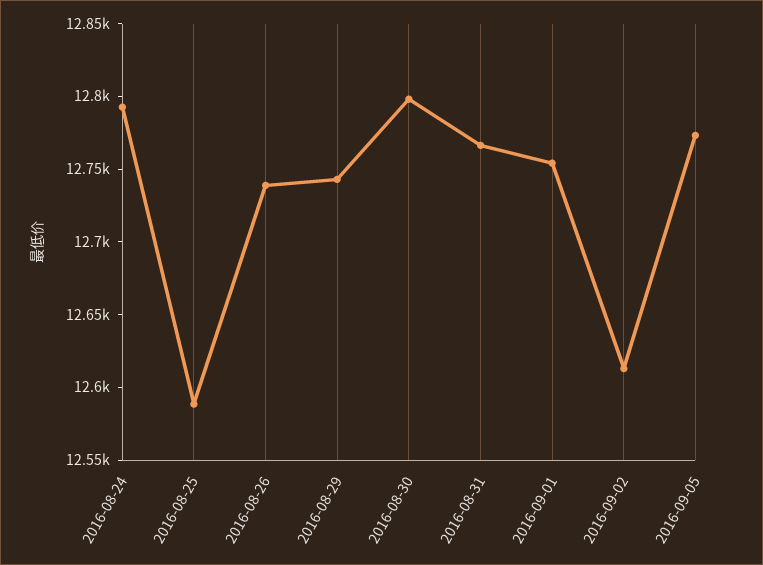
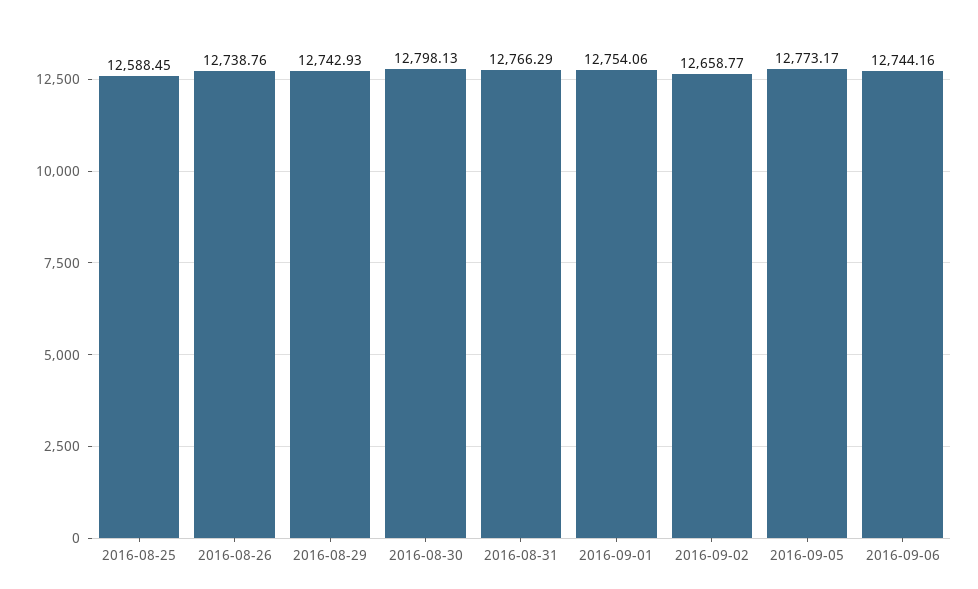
2016-08-24: 12790 -> none
2016-09-02: 12610 -> 12658.77
2016-09-06: none -> 12744.16

